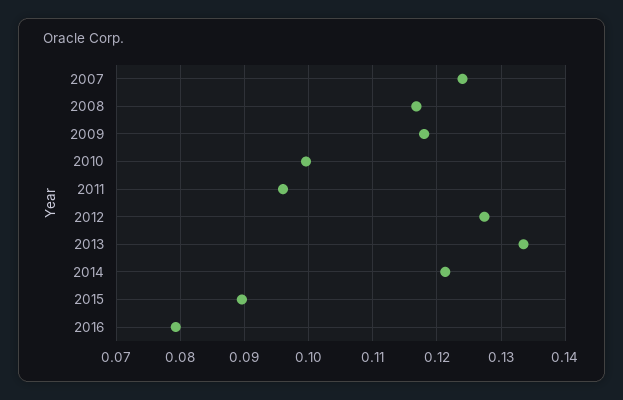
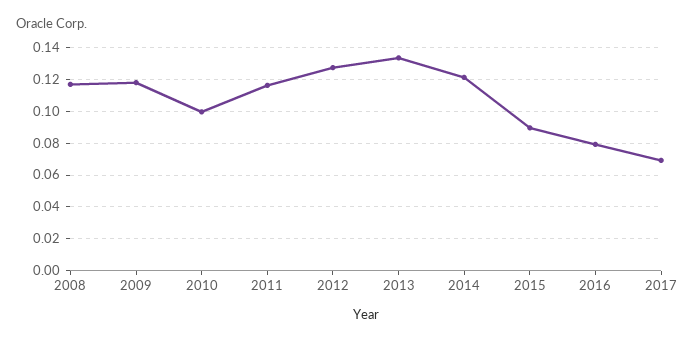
2007: 0.124 -> none
2011: 0.096 -> 0.115
2017: none -> 0.07

